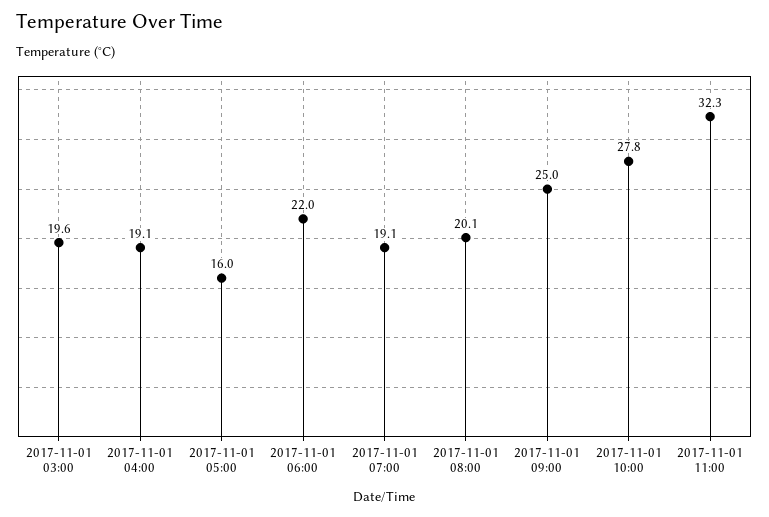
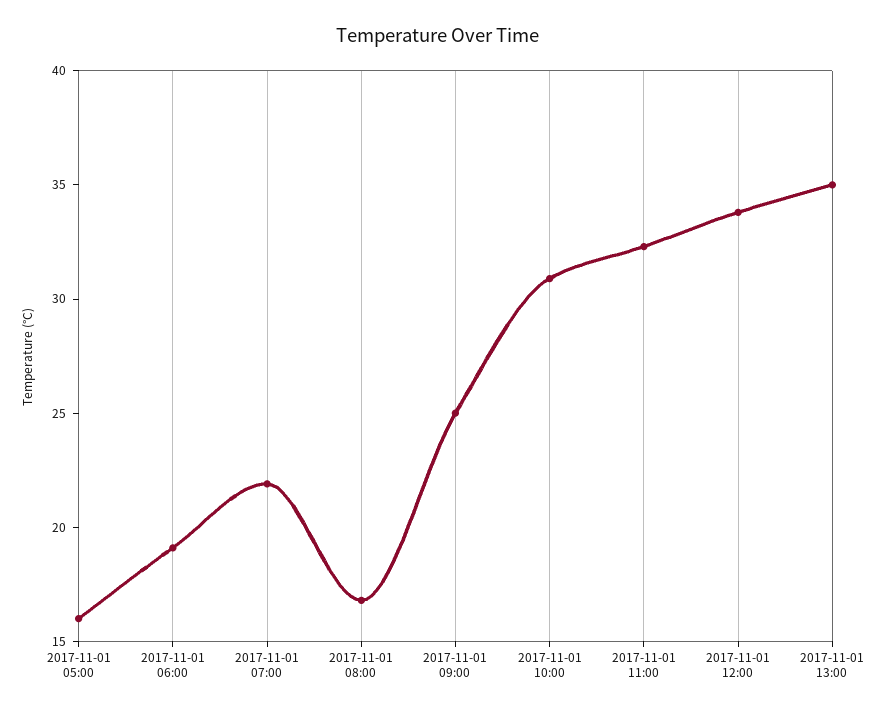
2017-11-01 03:00: 19.6 -> none
2017-11-01 04:00: 19.1 -> none
2017-11-01 06:00: 22 -> 19
2017-11-01 07:00: 19.1 -> 22
2017-11-01 08:00: 20.1 -> 17
2017-11-01 10:00: 27.8 -> 31
2017-11-01 12:00: none -> 34
2017-11-01 13:00: none -> 35

